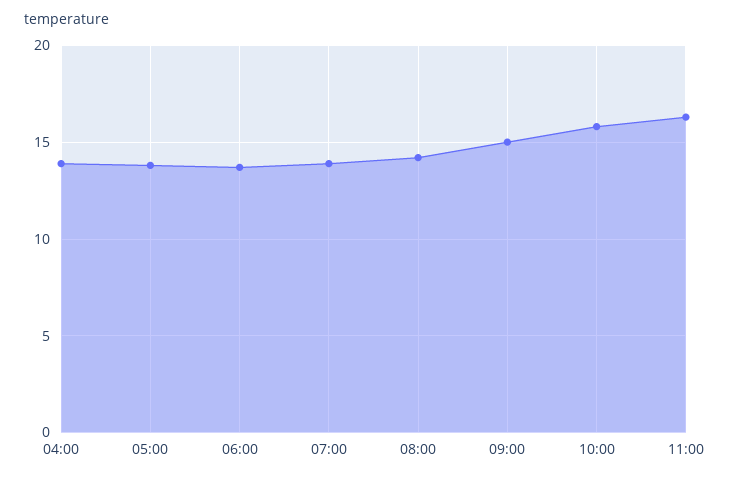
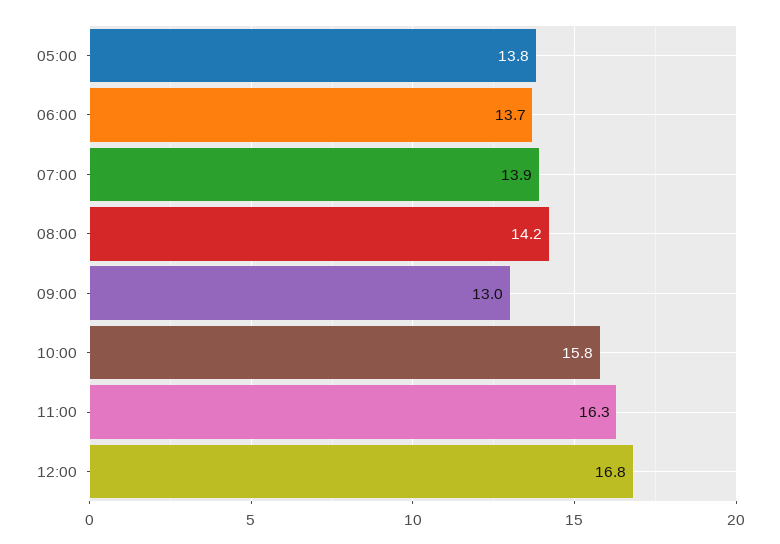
04:00: 14 -> none
09:00: 15 -> 13
12:00: none -> 16.8

